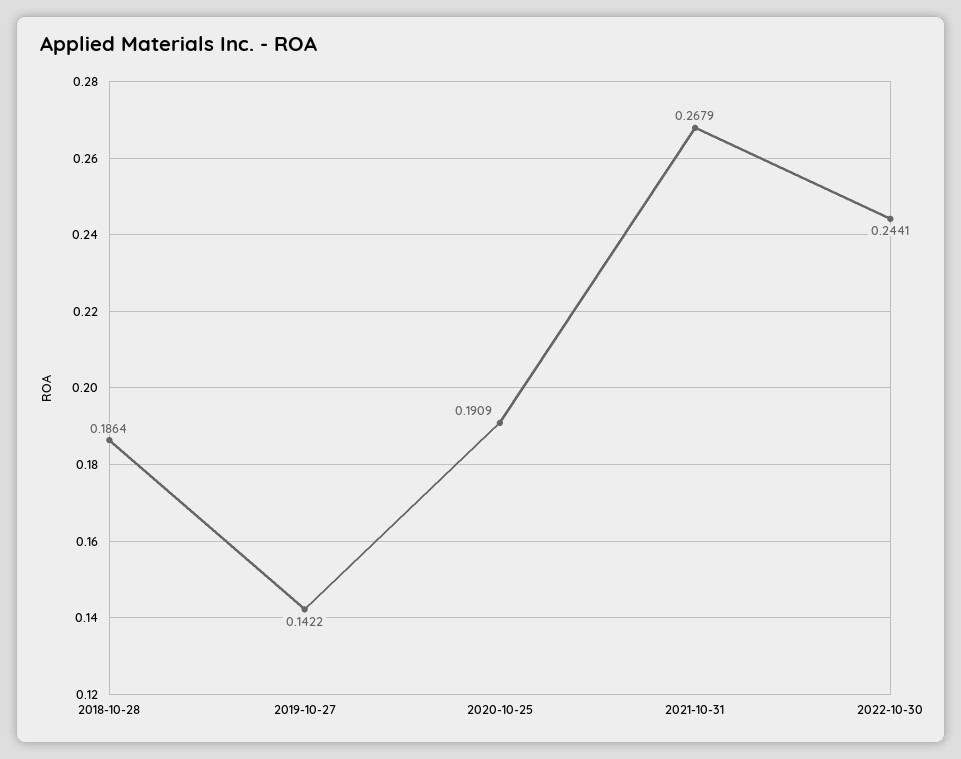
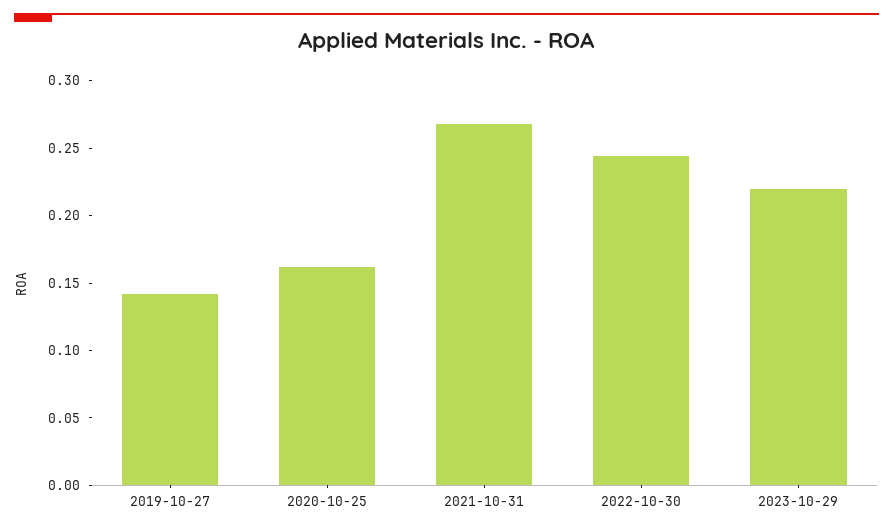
2018-10-28: 0.1864 -> none
2020-10-25: 0.1909 -> 0.16
2023-10-29: none -> 0.22

